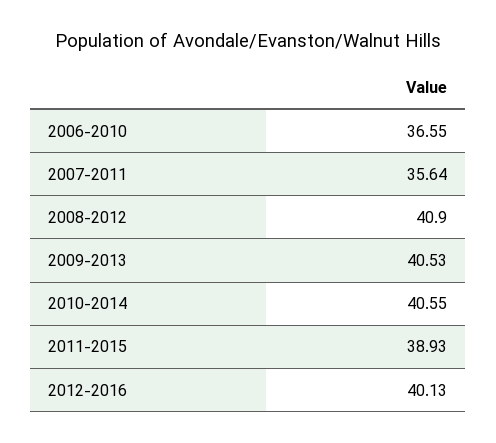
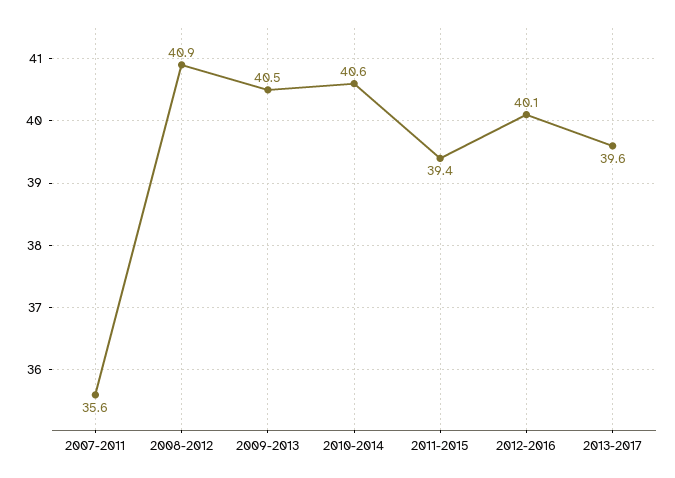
2006-2010: 36.55 -> none
2011-2015: 38.93 -> 39.4
2013-2017: none -> 39.6

